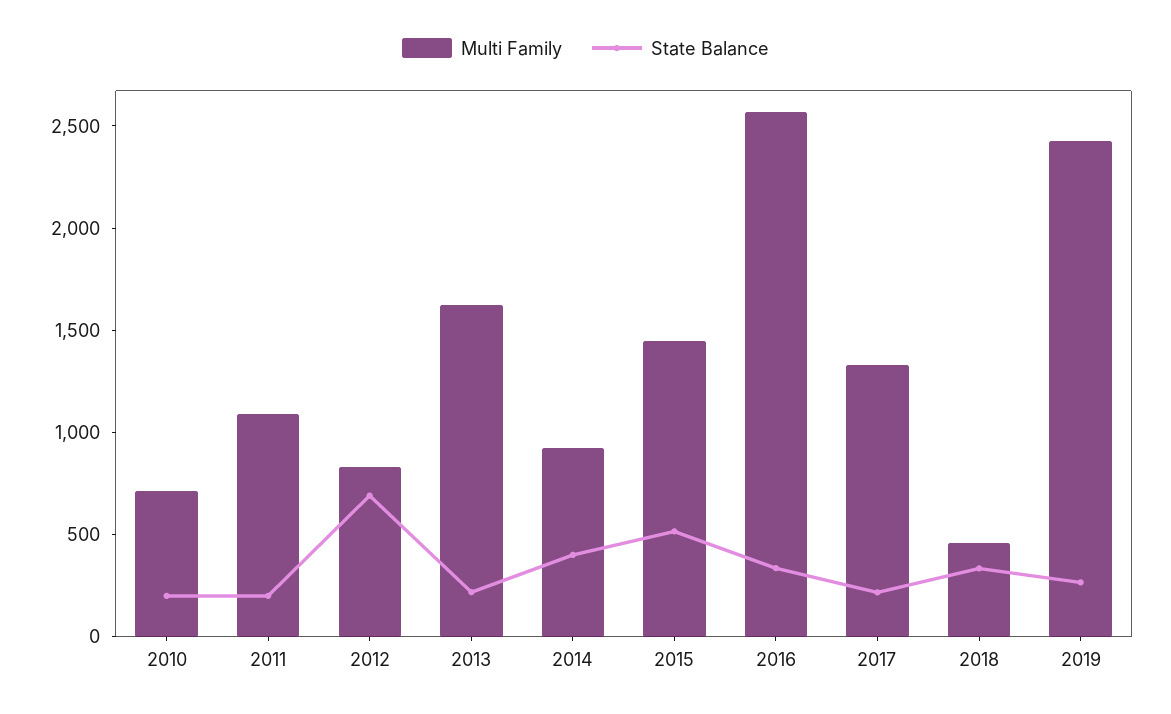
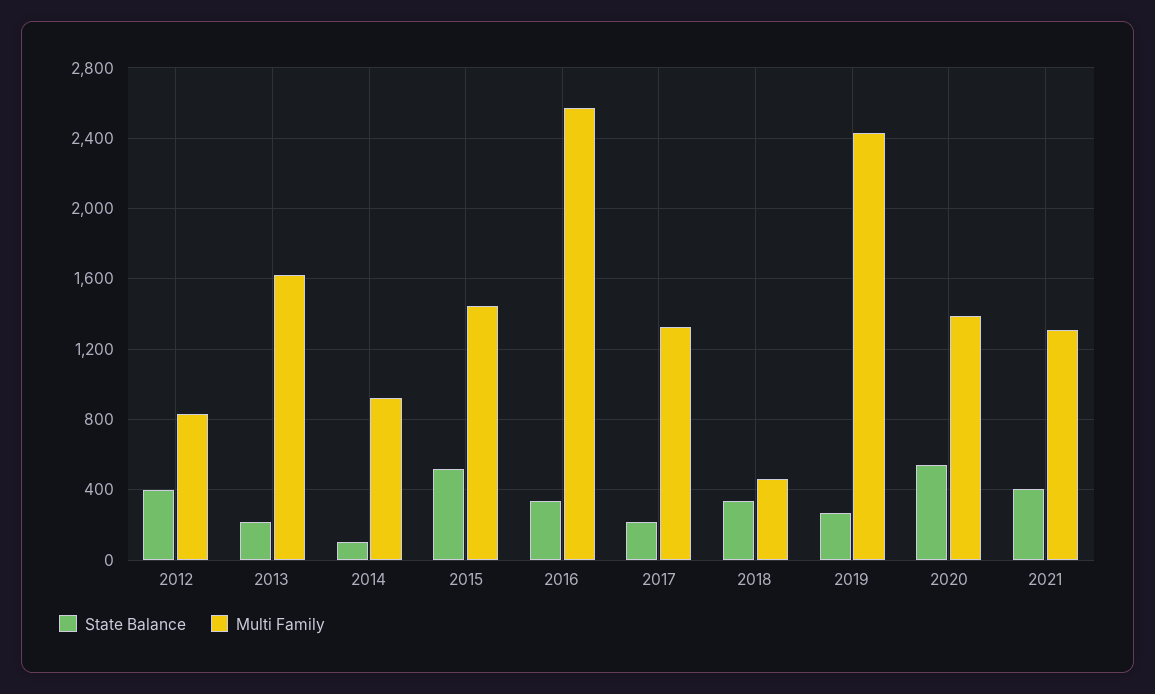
Multi Family, 2010: 700 -> none
State Balance, 2010: 200 -> none
Multi Family, 2011: 1100 -> none
State Balance, 2011: 200 -> none
State Balance, 2012: 700 -> 400
State Balance, 2014: 400 -> 100
State Balance, 2020: none -> 550
Multi Family, 2020: none -> 1400
State Balance, 2021: none -> 400
Multi Family, 2021: none -> 1300

